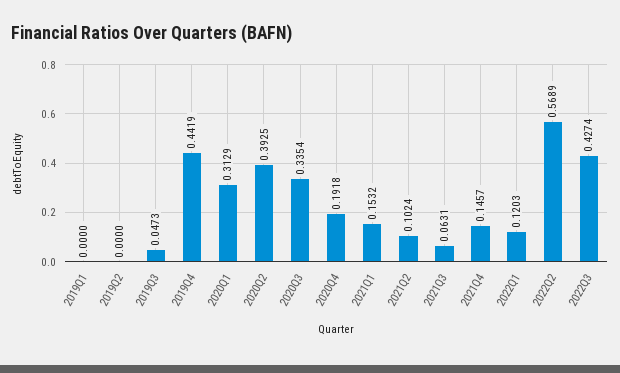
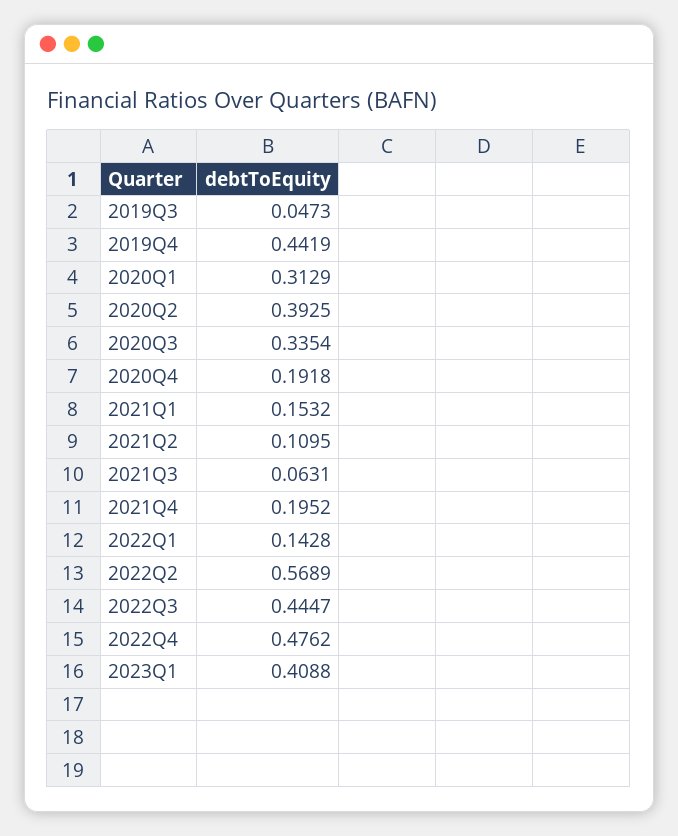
2019Q1: 0 -> none
2019Q2: 0 -> none
2021Q2: 0.1024 -> 0.1095
2021Q4: 0.1457 -> 0.1952
2022Q1: 0.1203 -> 0.1428
2022Q3: 0.4274 -> 0.4447
2022Q4: none -> 0.4762
2023Q1: none -> 0.4088

